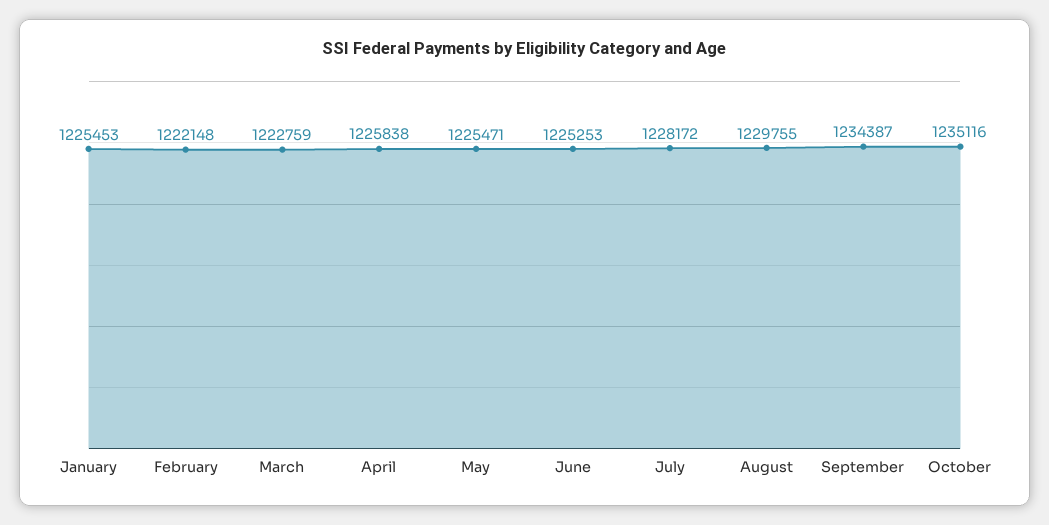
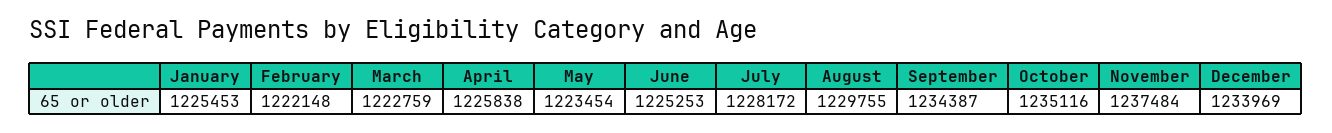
May: 1225471 -> 1223454
November: none -> 1237484
December: none -> 1233969

